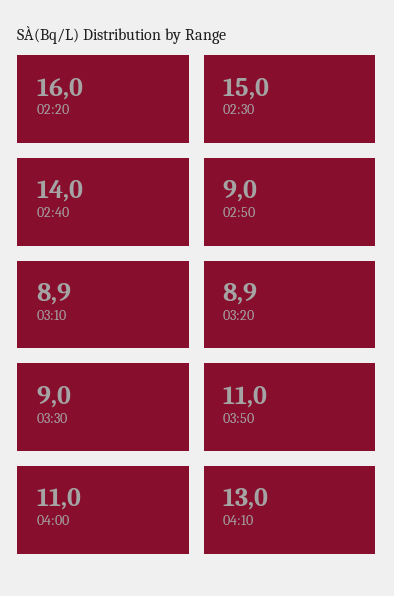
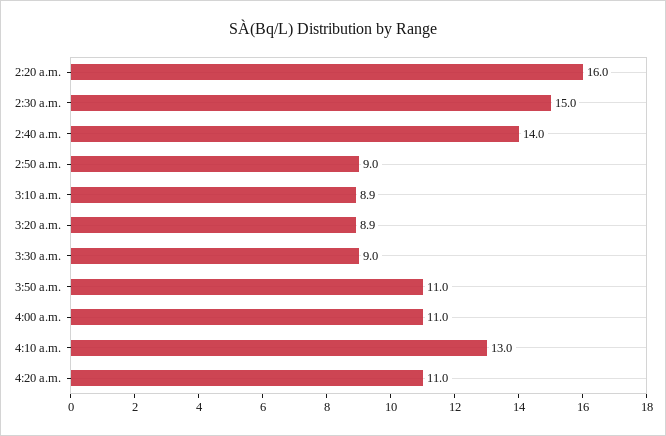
4:20 a.m.: none -> 11

